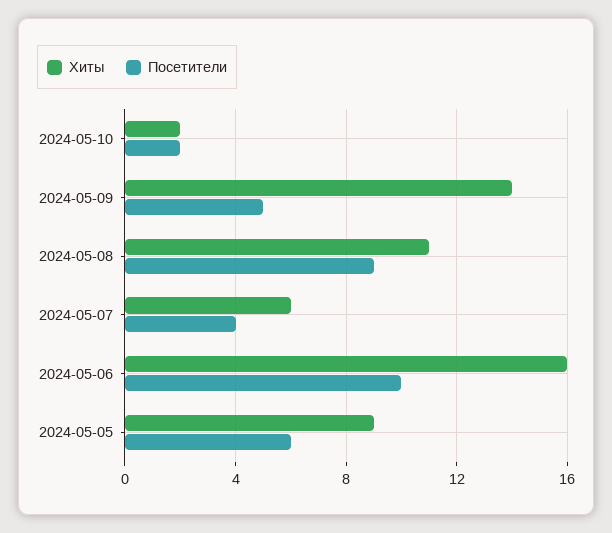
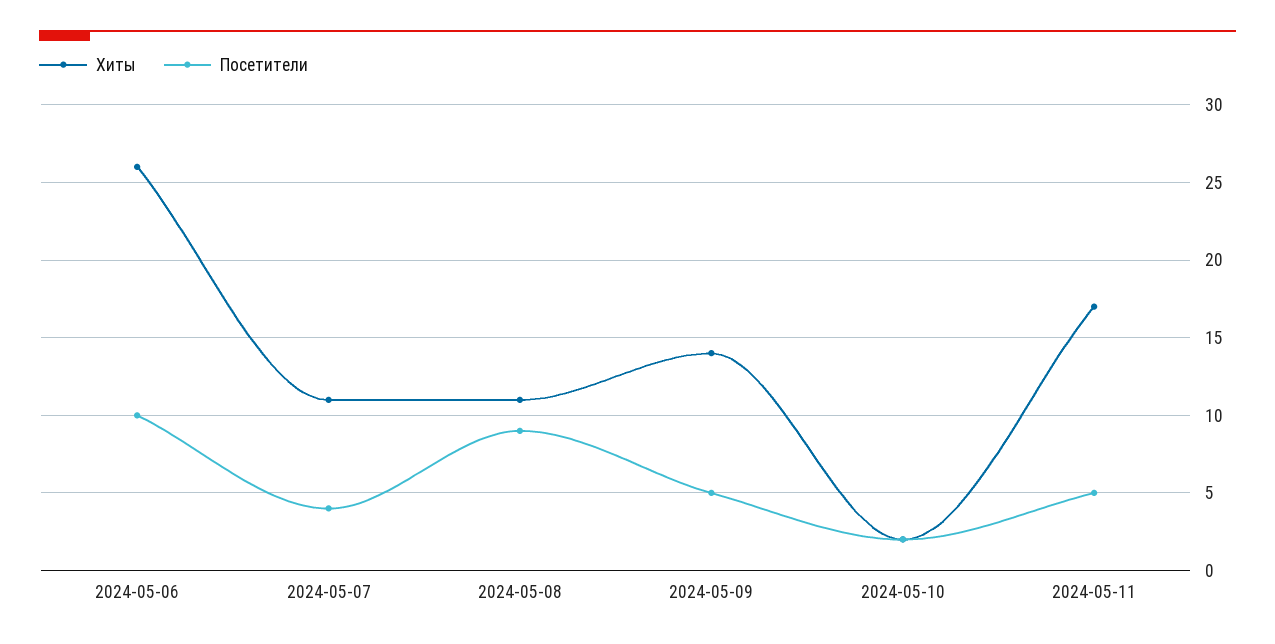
Хиты, 2024-05-07: 6 -> 11
Хиты, 2024-05-06: 16 -> 26
Хиты, 2024-05-05: 9 -> none
Посетители, 2024-05-05: 6 -> none
Хиты, 2024-05-11: none -> 17
Посетители, 2024-05-11: none -> 5

